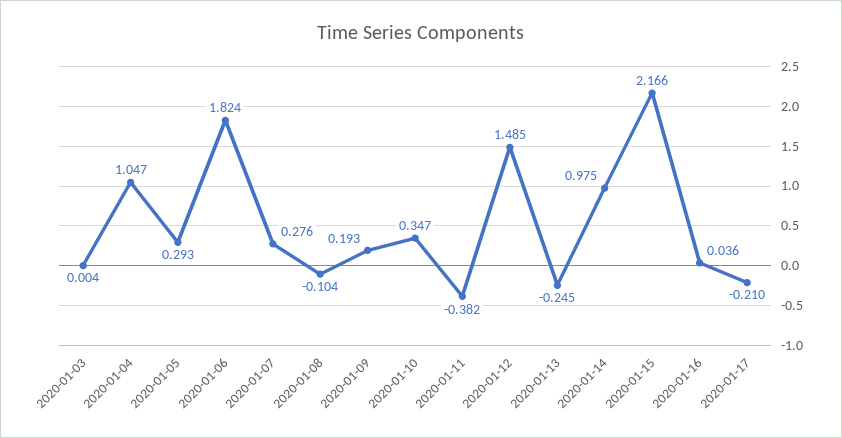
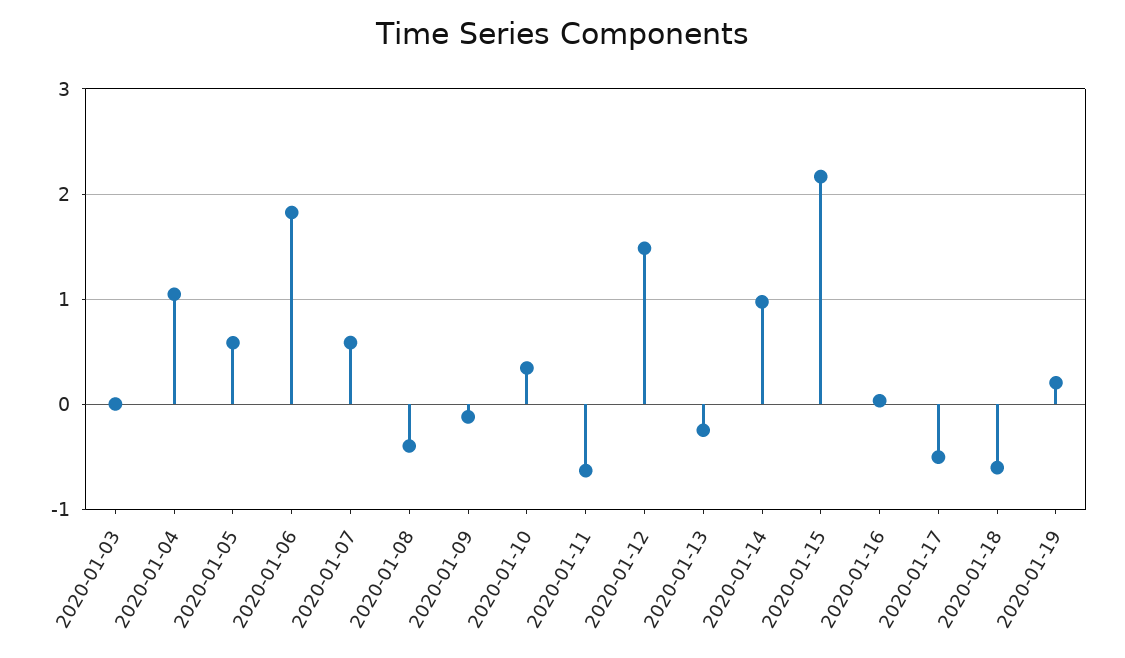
2020-01-05: 0.293 -> 0.6
2020-01-07: 0.276 -> 0.6
2020-01-08: -0.104 -> -0.4
2020-01-09: 0.193 -> -0.1
2020-01-11: -0.382 -> -0.6
2020-01-17: -0.21 -> -0.5
2020-01-18: none -> -0.6
2020-01-19: none -> 0.2

